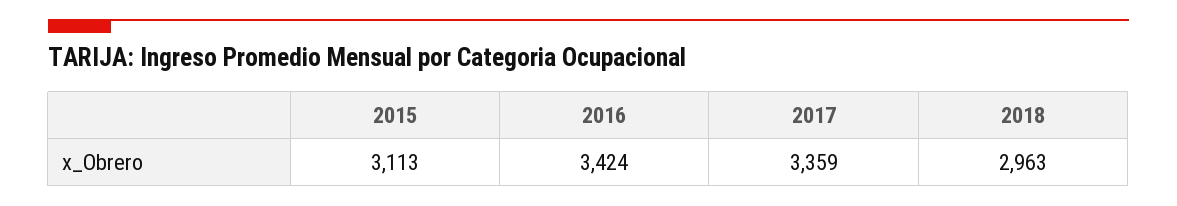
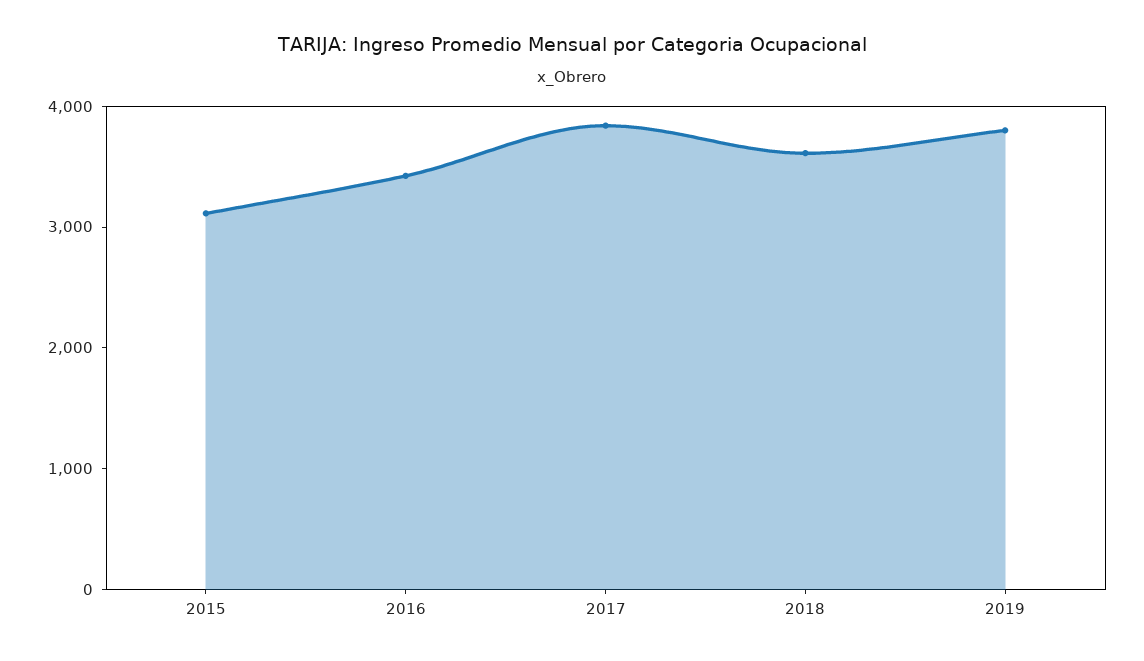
2017: 3359 -> 3800
2018: 2963 -> 3600
2019: none -> 3800

